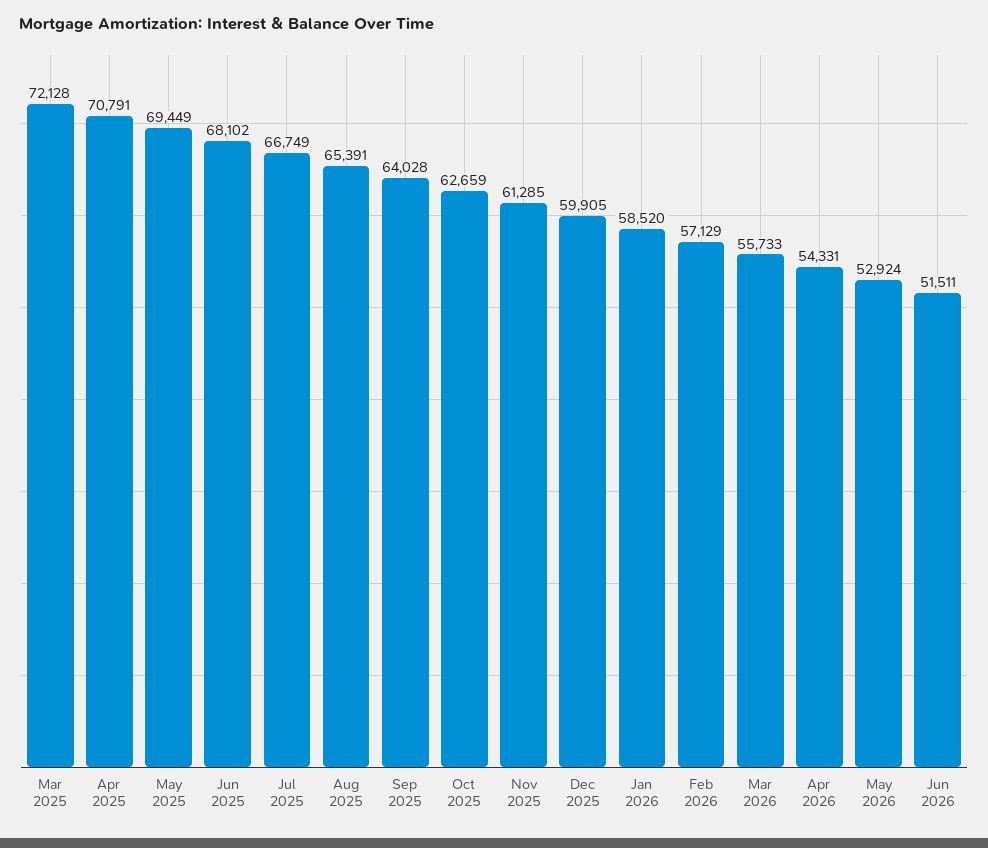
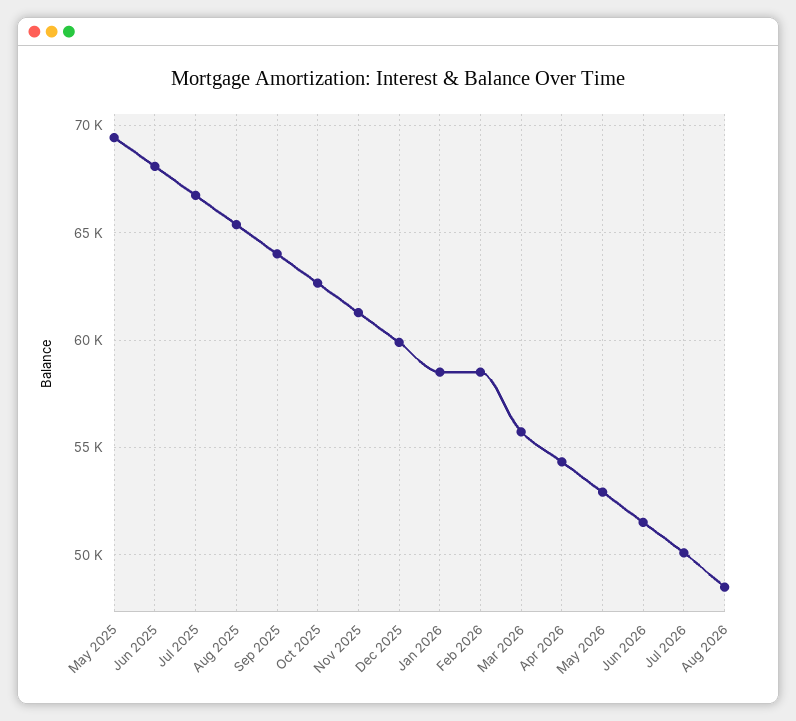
Mar 2025: 72128 -> none
Apr 2025: 70791 -> none
Feb 2026: 57129 -> 58500
Jul 2026: none -> 50000
Aug 2026: none -> 48500

